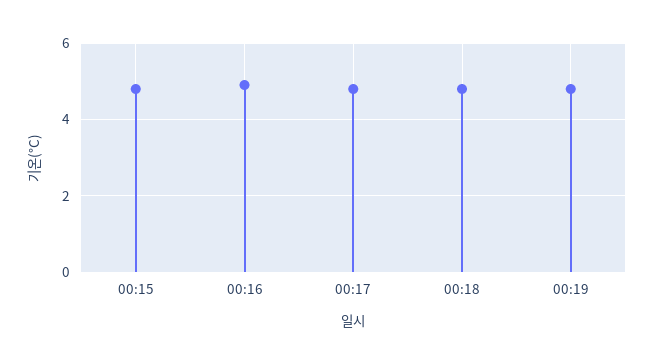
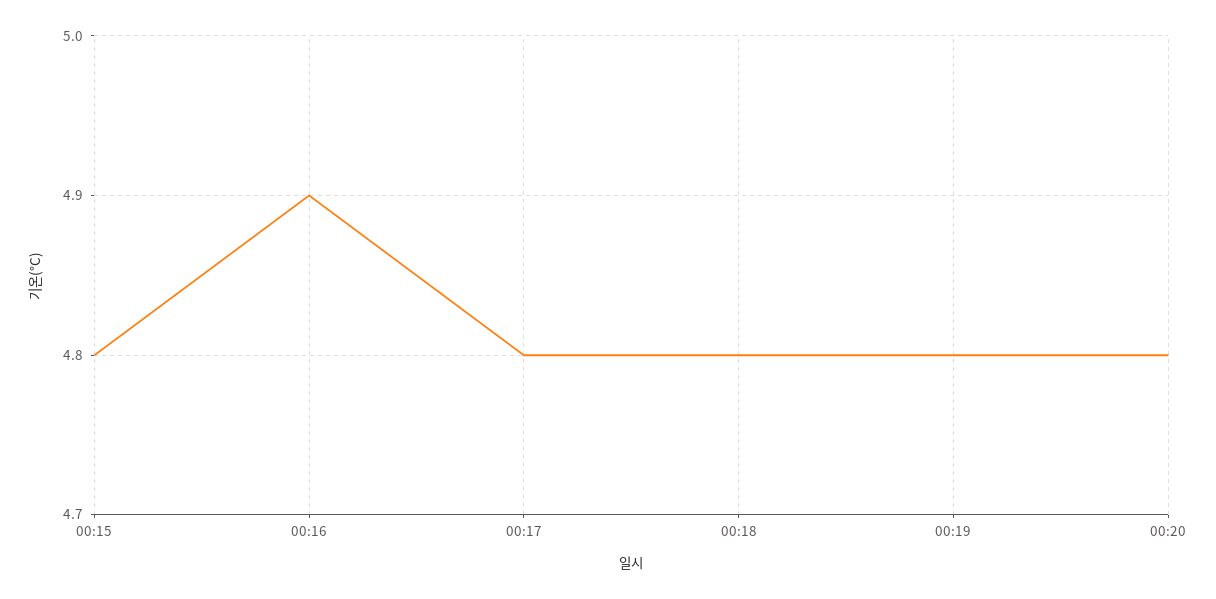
00:20: none -> 4.8

